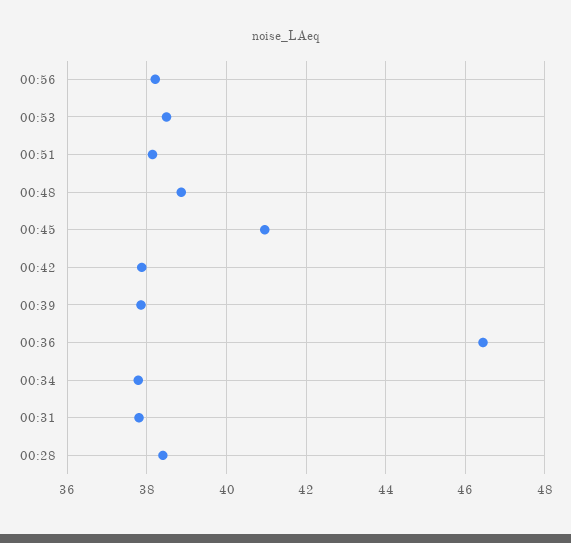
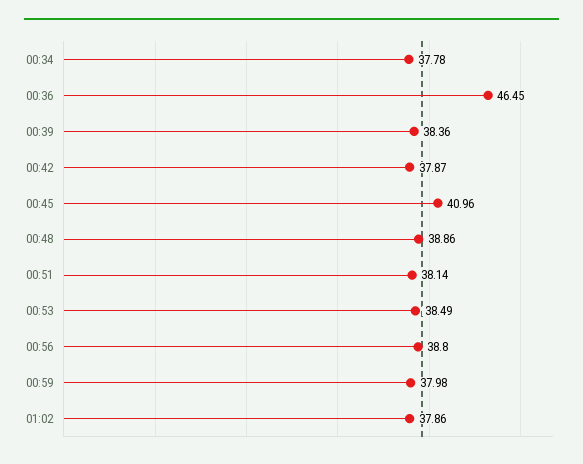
00:56: 38.2 -> 38.8
00:39: 37.8 -> 38.36
00:31: 37.8 -> none
00:28: 38.4 -> none
00:59: none -> 37.98
01:02: none -> 37.86

